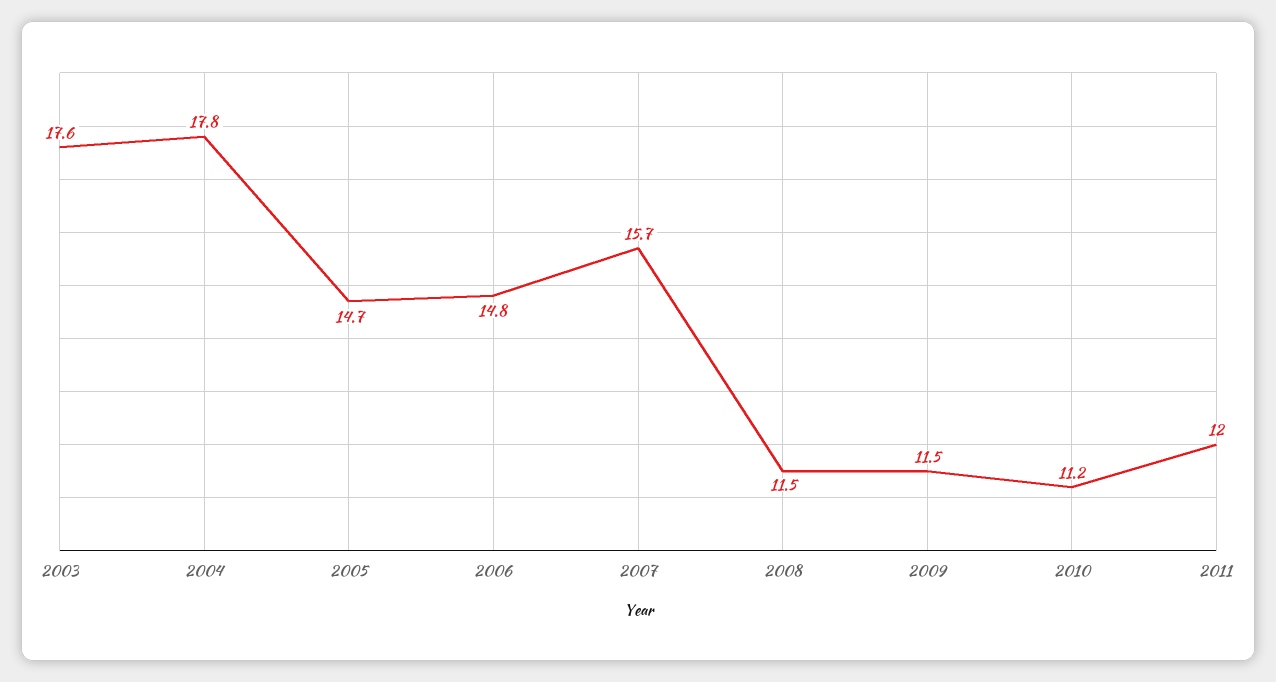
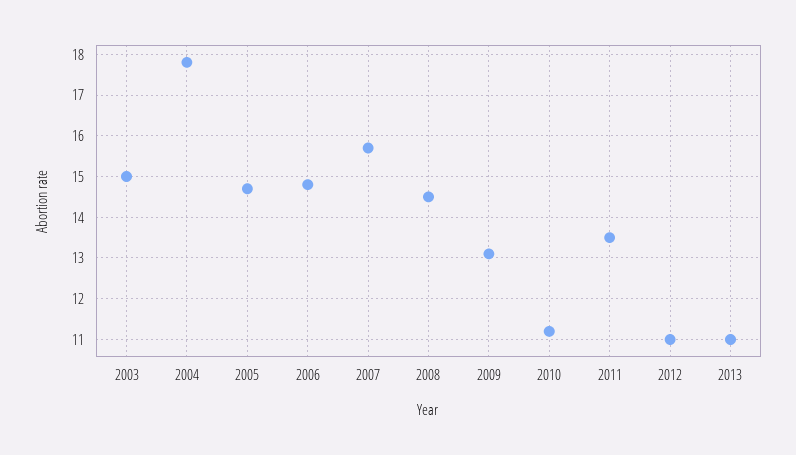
2003: 17.6 -> 15
2008: 11.5 -> 14.5
2009: 11.5 -> 13
2011: 12 -> 13.5
2012: none -> 11
2013: none -> 11

